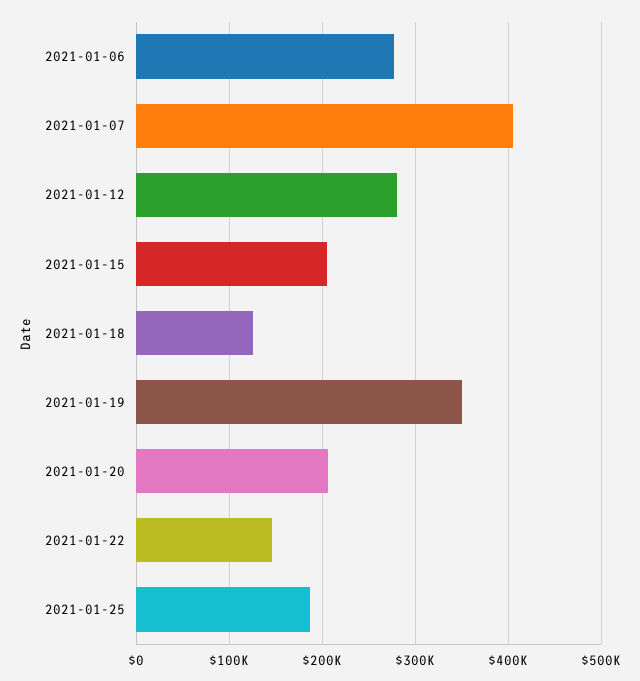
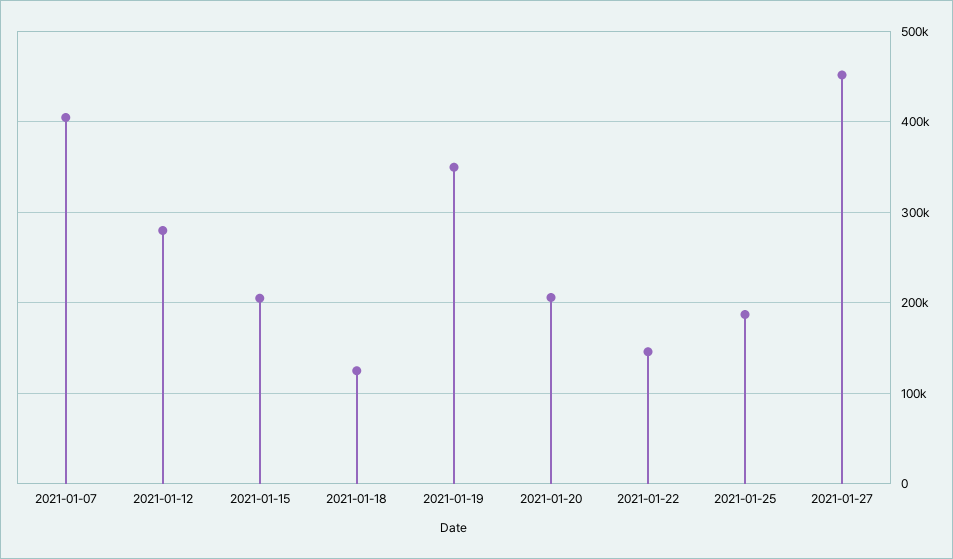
2021-01-06: 280000 -> none
2021-01-27: none -> 450000

